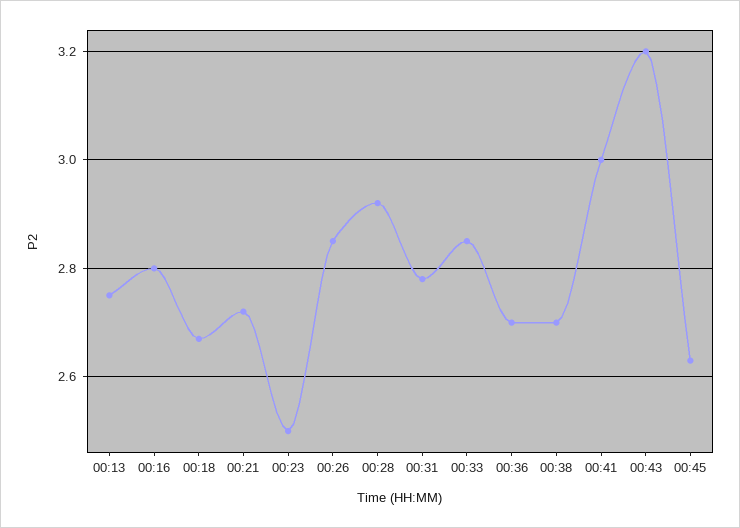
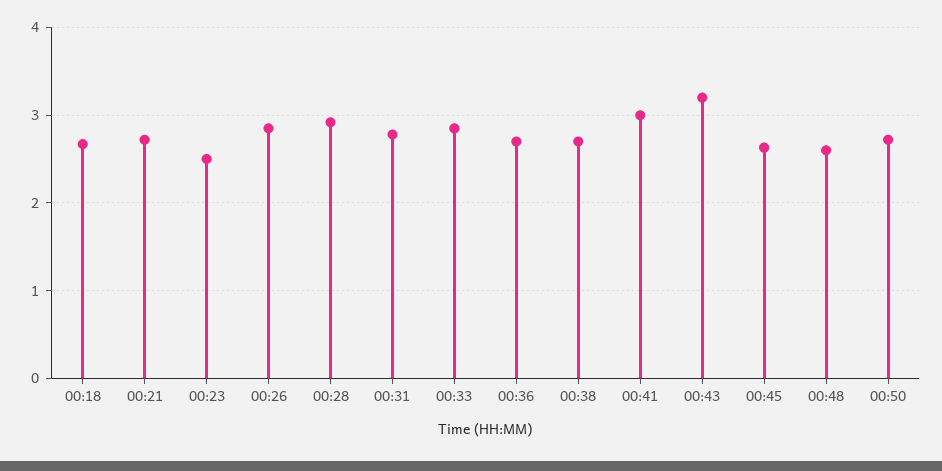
00:13: 2.75 -> none
00:16: 2.8 -> none
00:48: none -> 2.6
00:50: none -> 2.7

